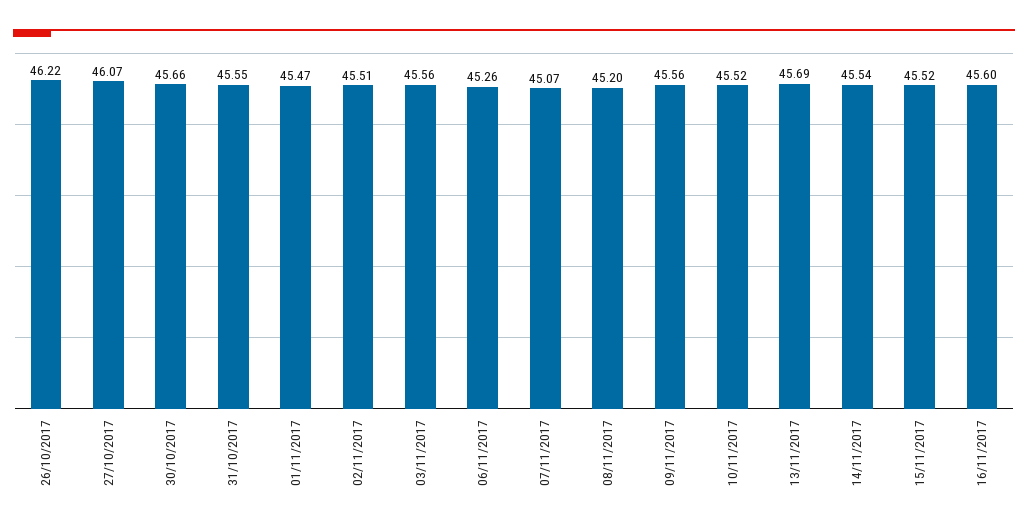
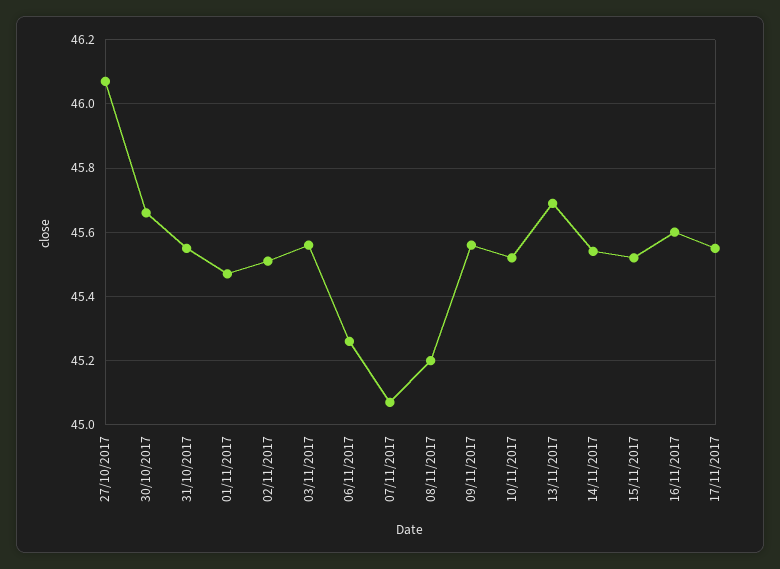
26/10/2017: 46.22 -> none
17/11/2017: none -> 45.55

